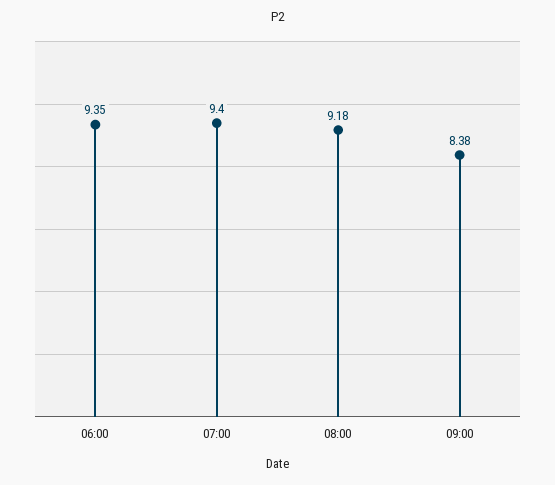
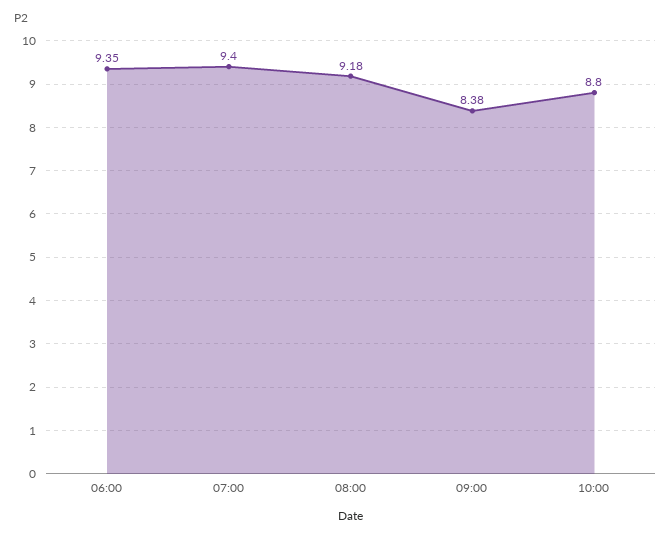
10:00: none -> 8.8

